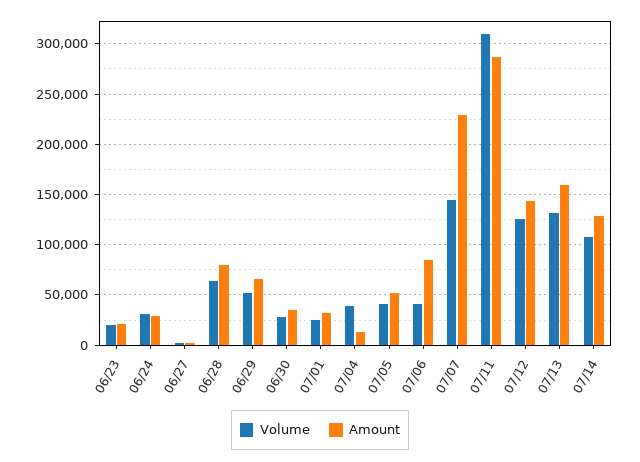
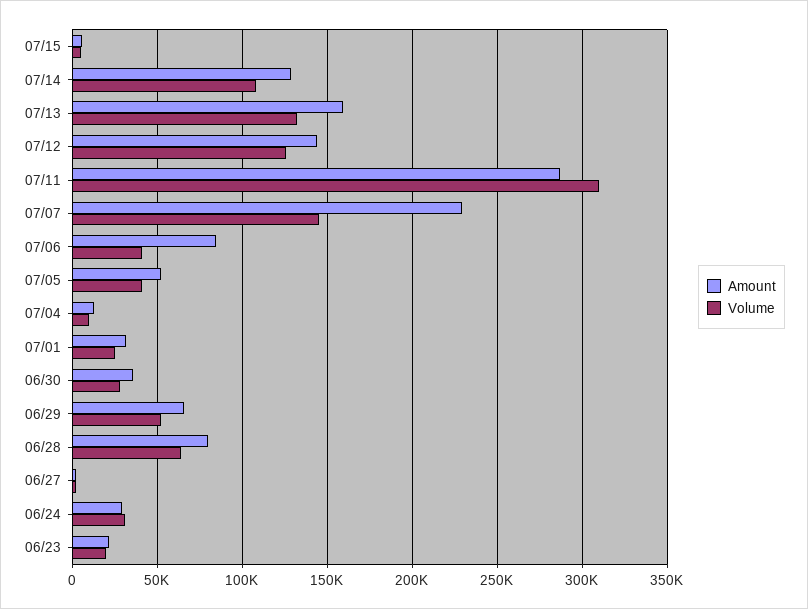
Volume, 07/04: 40000 -> 10000
Amount, 07/15: none -> 5000
Volume, 07/15: none -> 5000

